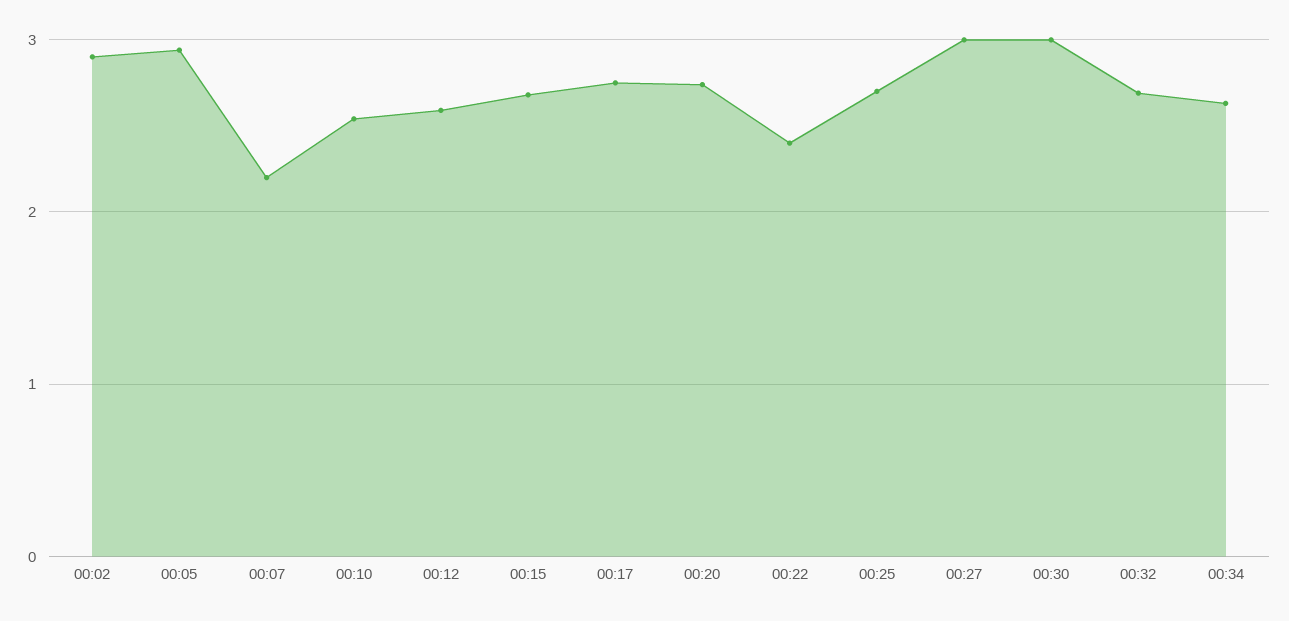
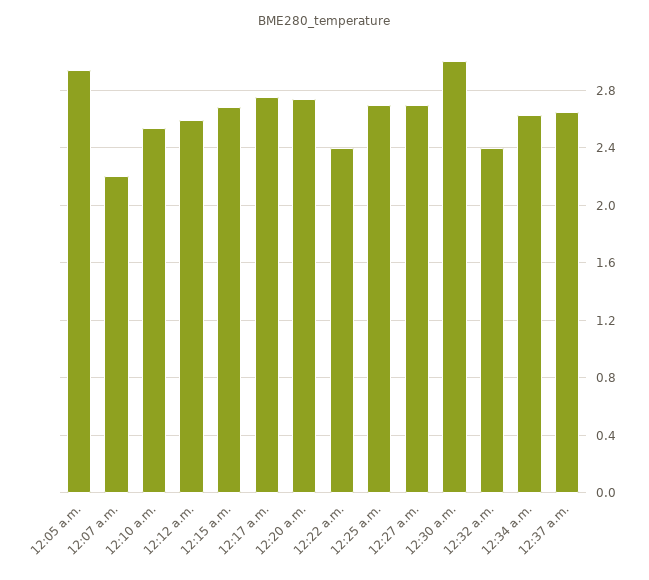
00:02: 2.9 -> none
00:27: 3 -> 2.7
00:32: 2.7 -> 2.4
12:37 a.m.: none -> 2.65

